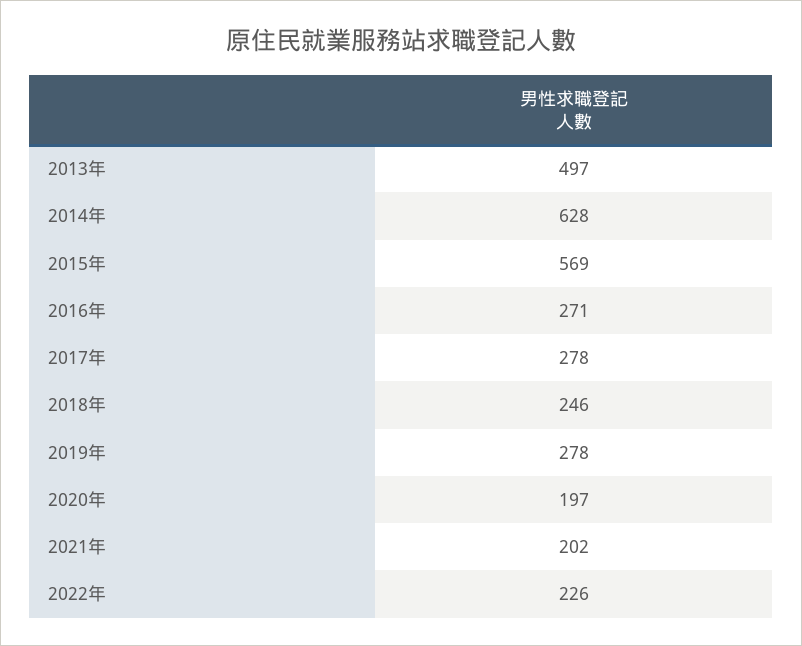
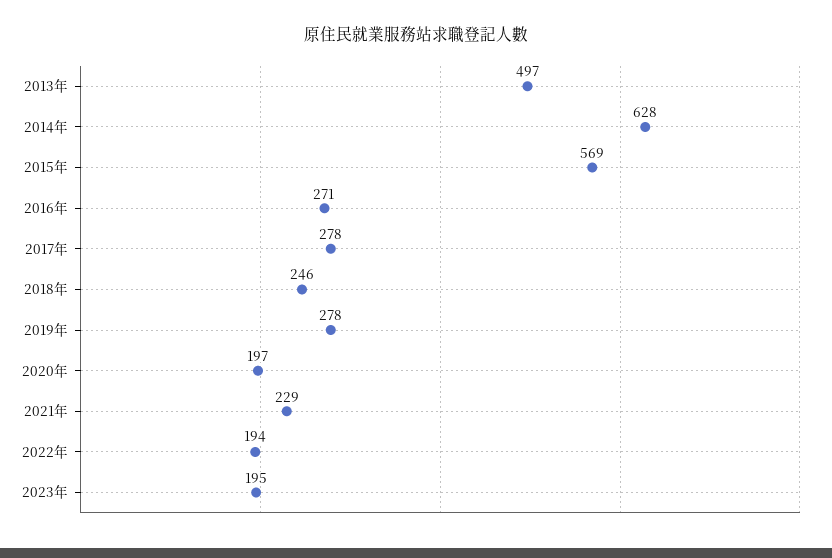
2021年: 202 -> 229
2022年: 226 -> 194
2023年: none -> 195

